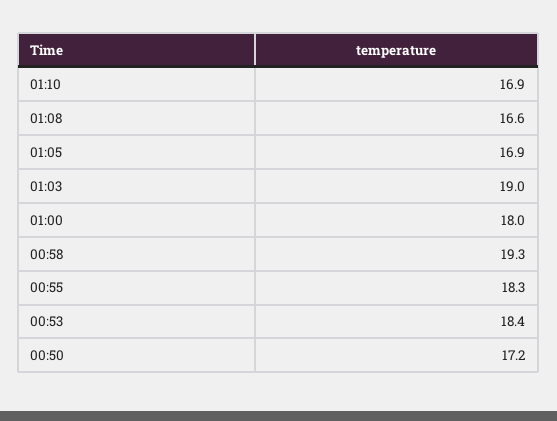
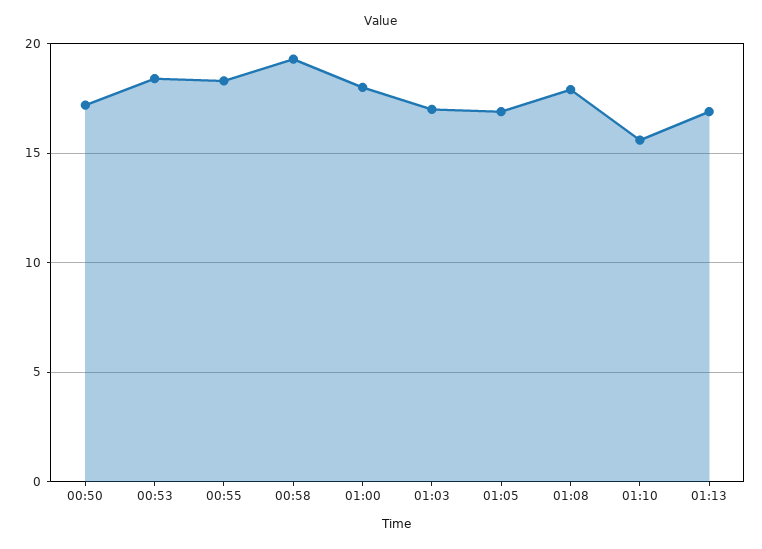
01:10: 16.9 -> 15.5
01:08: 16.6 -> 18
01:03: 19 -> 17
01:13: none -> 17

